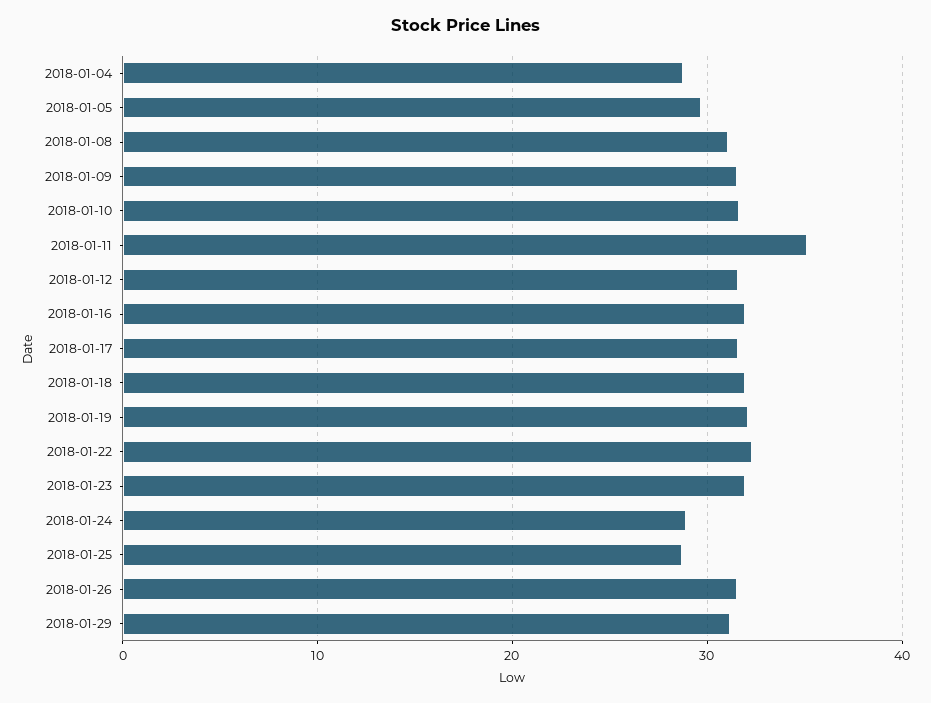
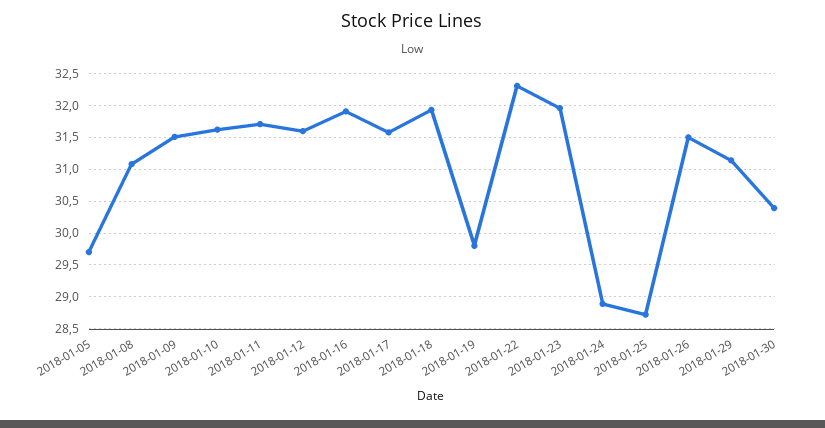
2018-01-04: 29 -> none
2018-01-11: 35 -> 31.7
2018-01-19: 32 -> 29.8
2018-01-30: none -> 30.4

